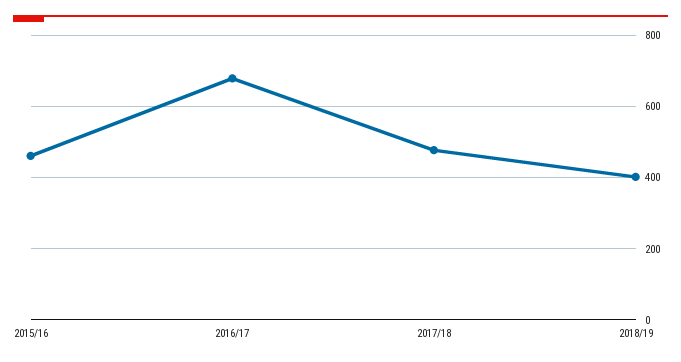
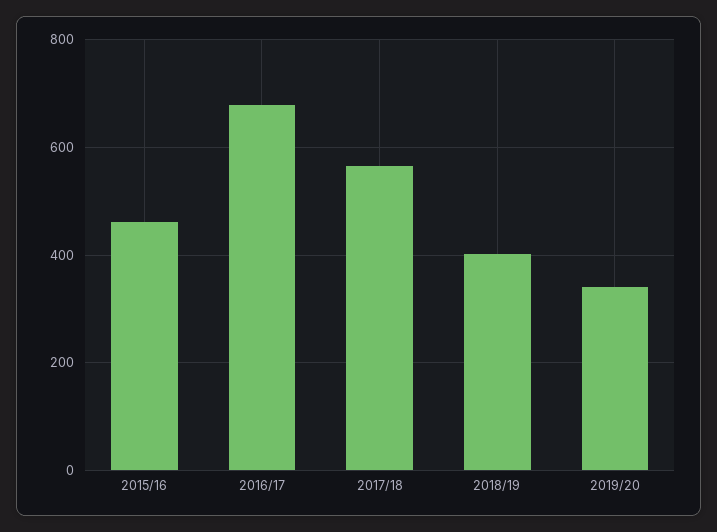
2017/18: 480 -> 560
2019/20: none -> 340

